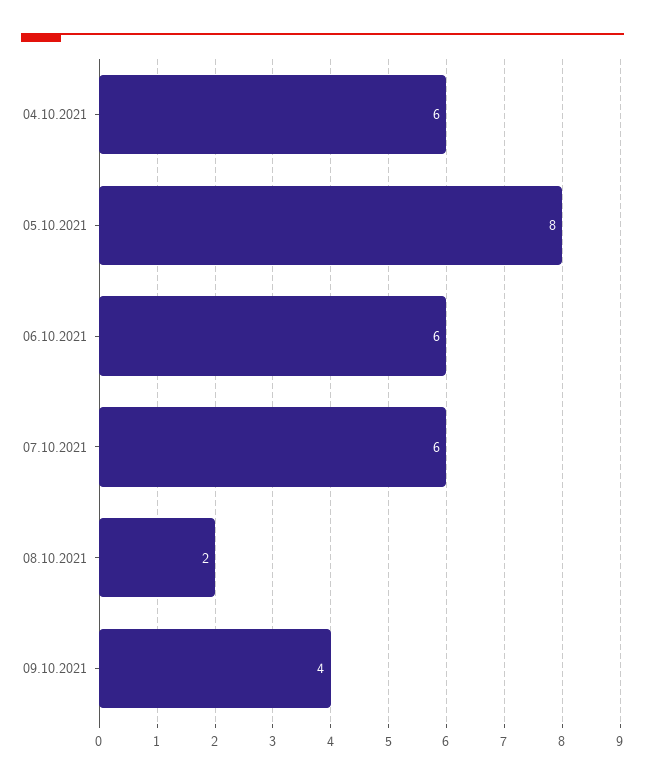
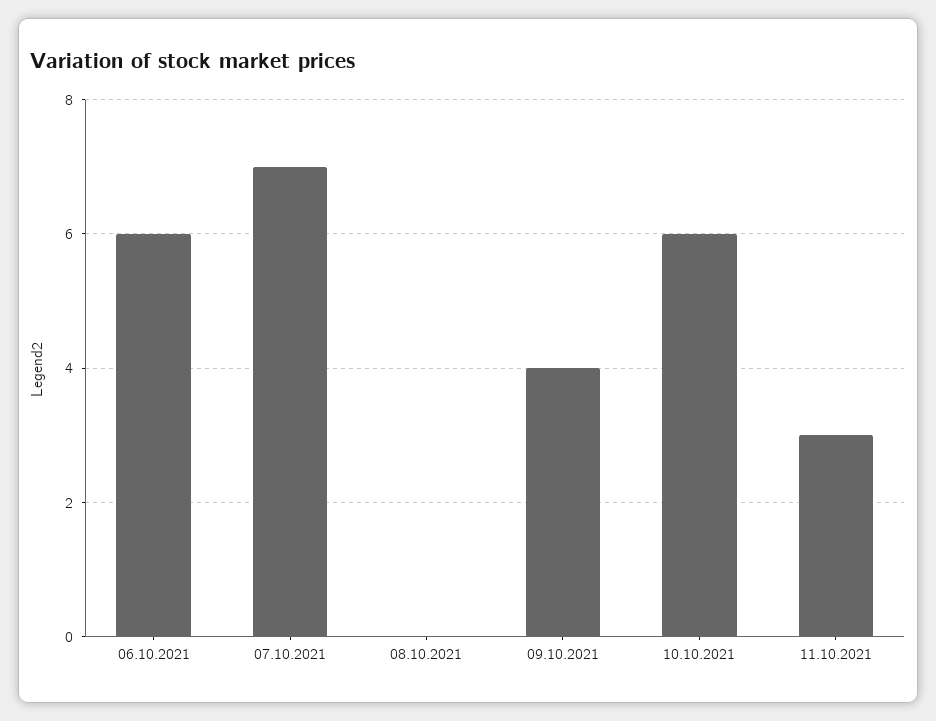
04.10.2021: 6 -> none
05.10.2021: 8 -> none
07.10.2021: 6 -> 7
08.10.2021: 2 -> 0
10.10.2021: none -> 6
11.10.2021: none -> 3

